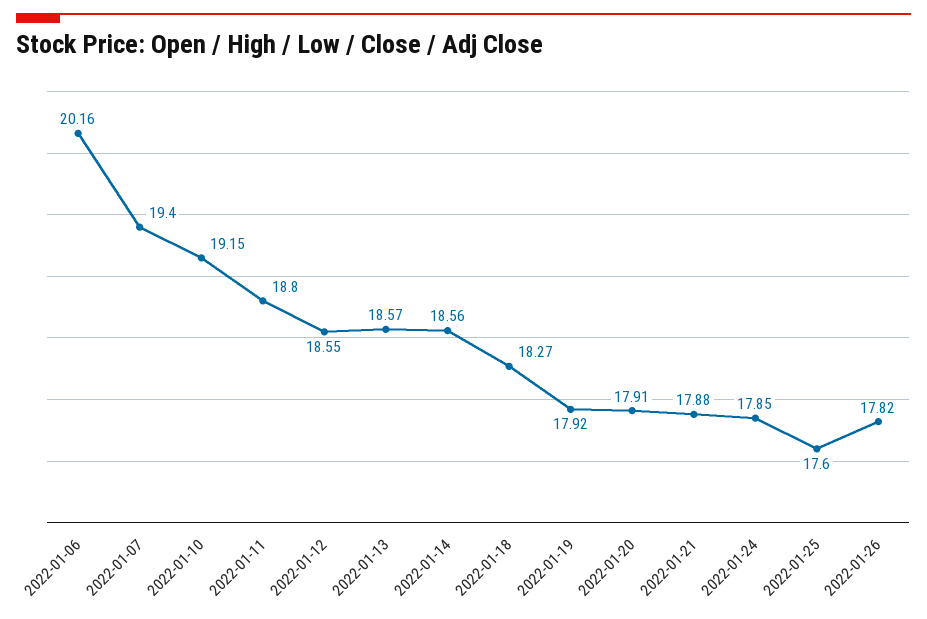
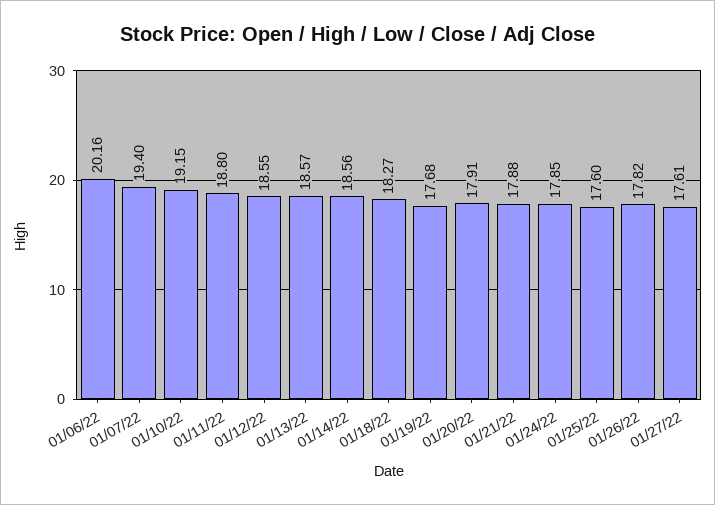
2022-01-19: 17.92 -> 17.68
01/27/22: none -> 17.61

